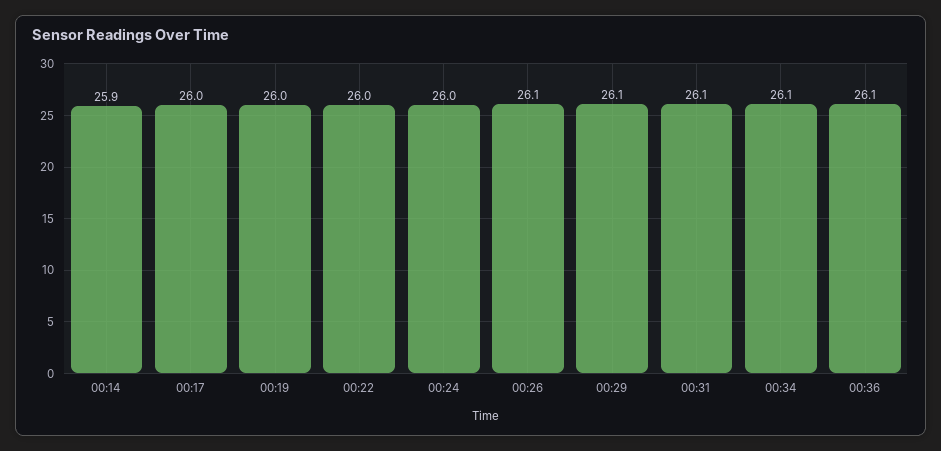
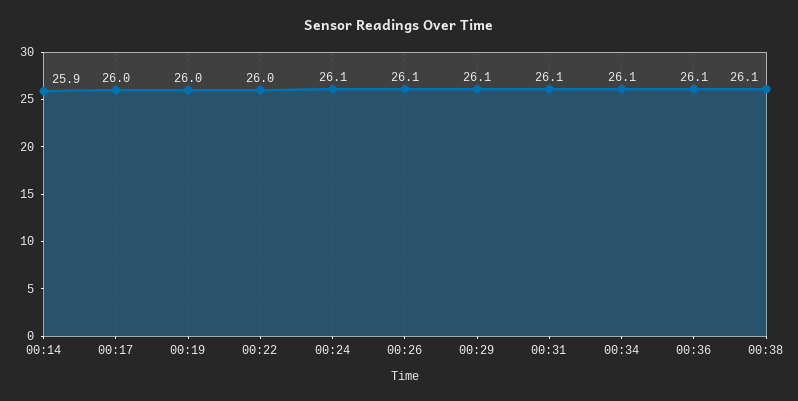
00:24: 26 -> 26.1
00:38: none -> 26.1

